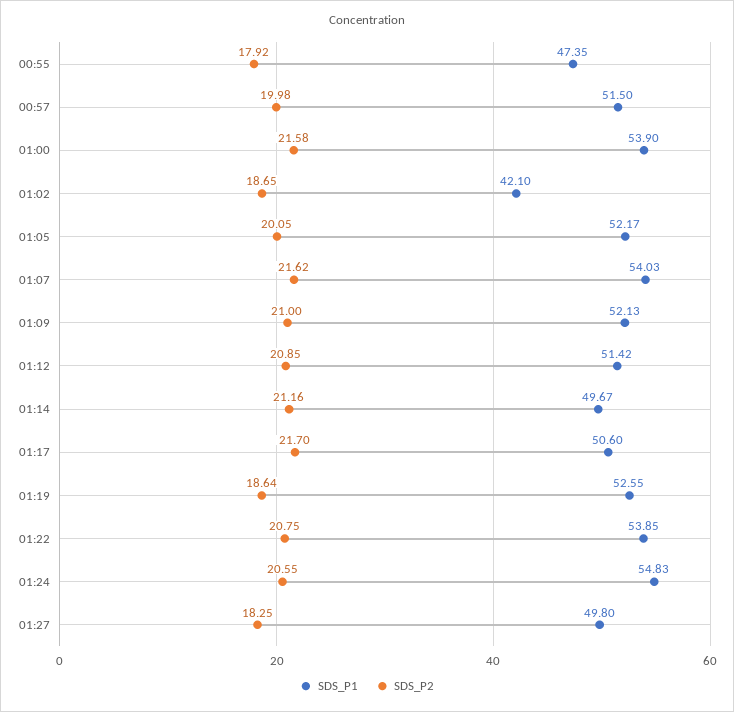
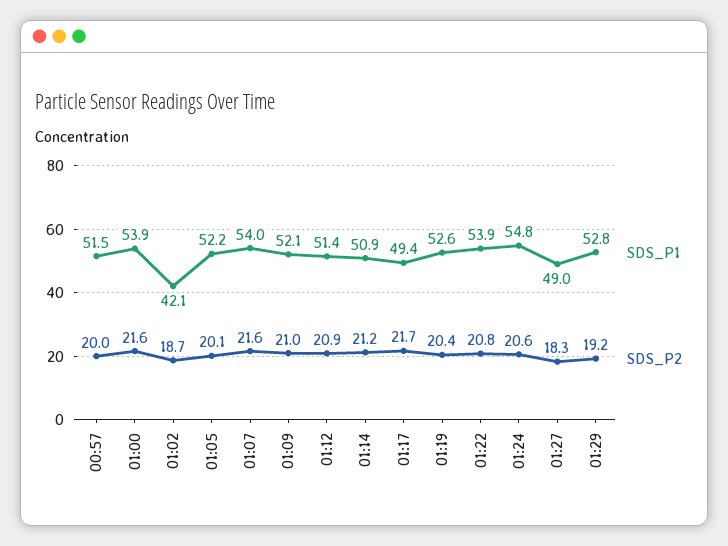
SDS_P1, 00:55: 47.35 -> none
SDS_P2, 00:55: 17.92 -> none
SDS_P1, 01:14: 49.67 -> 50.9
SDS_P1, 01:17: 50.6 -> 49.4
SDS_P2, 01:19: 18.64 -> 20.4
SDS_P1, 01:27: 49.8 -> 49
SDS_P1, 01:29: none -> 52.8
SDS_P2, 01:29: none -> 19.2

